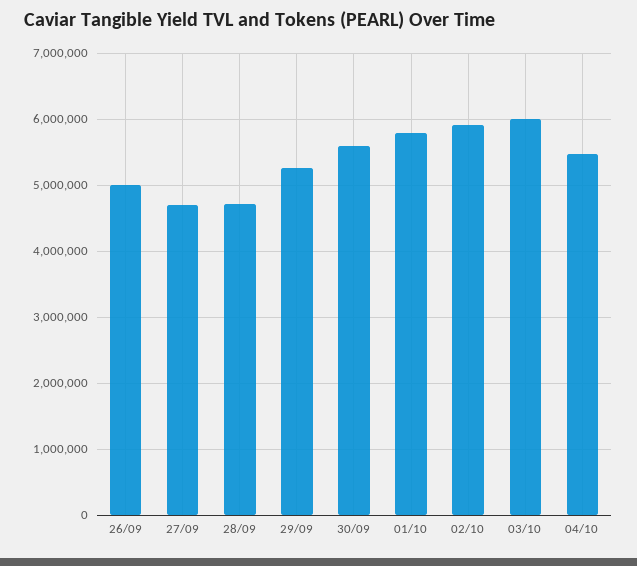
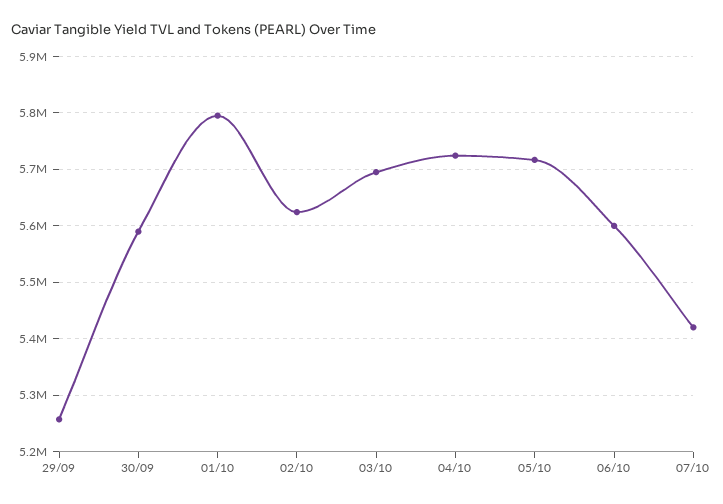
26/09: 5000000 -> none
27/09: 4700000 -> none
28/09: 4700000 -> none
02/10: 5900000 -> 5620000
03/10: 6000000 -> 5700000
04/10: 5500000 -> 5720000
05/10: none -> 5720000
06/10: none -> 5600000
07/10: none -> 5420000

